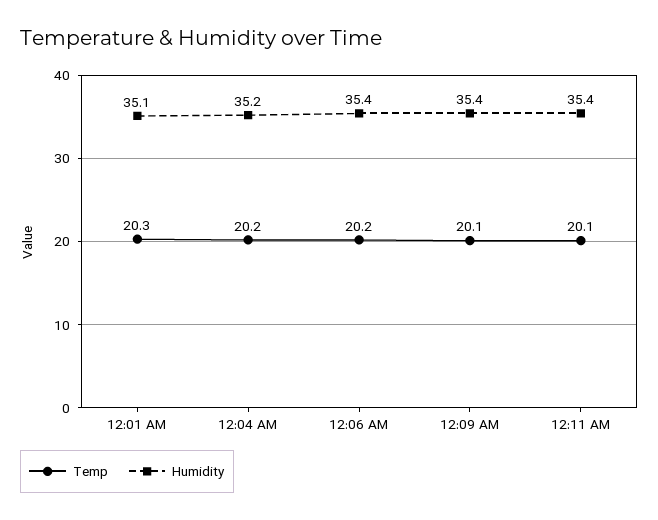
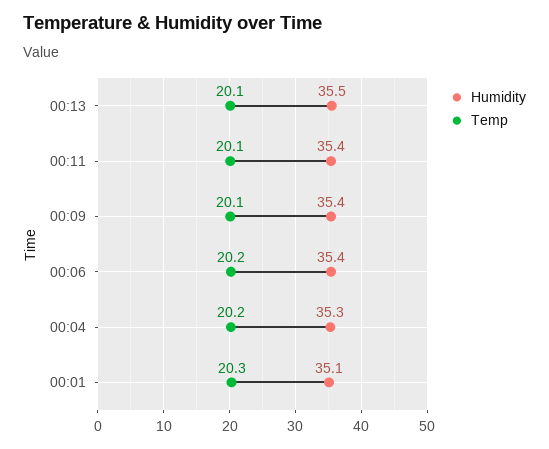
Humidity, 12:04 AM: 35.2 -> 35.3
Humidity, 00:13: none -> 35.5
Temp, 00:13: none -> 20.1

